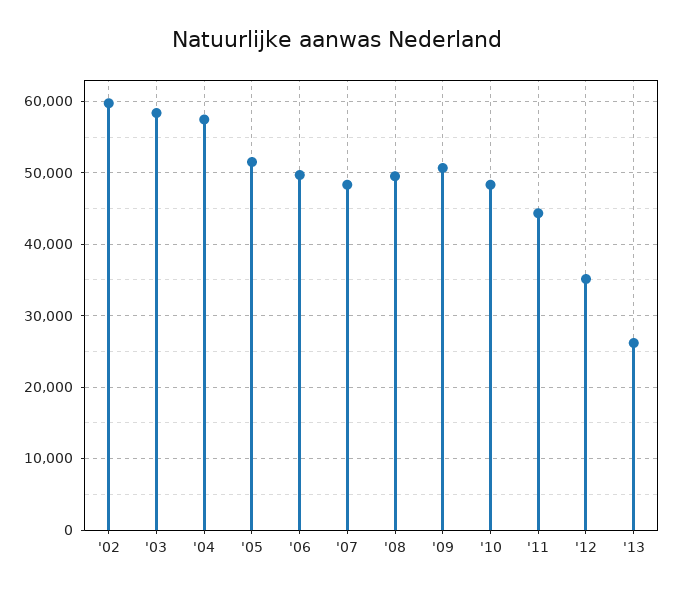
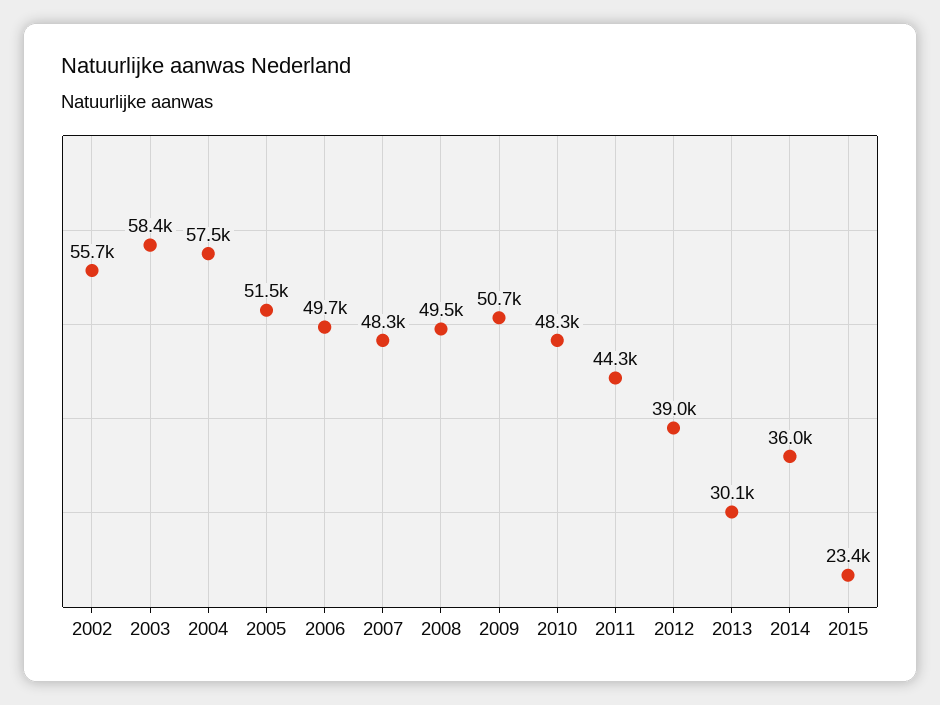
'02: 60000 -> 55700
'12: 35000 -> 39000
'13: 26000 -> 30100
2014: none -> 36000
2015: none -> 23400

